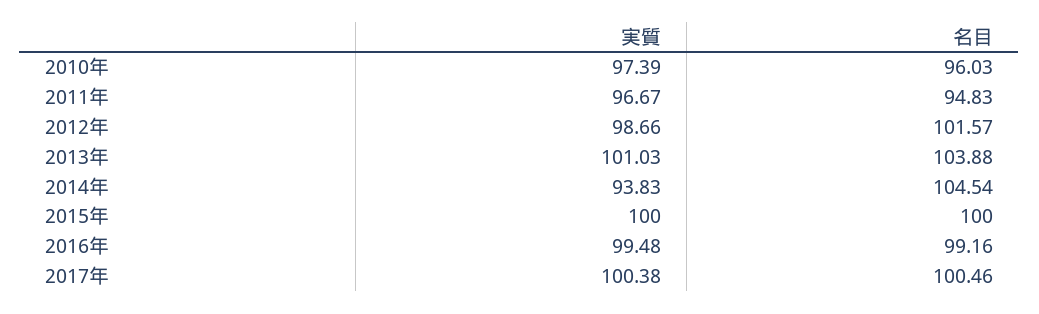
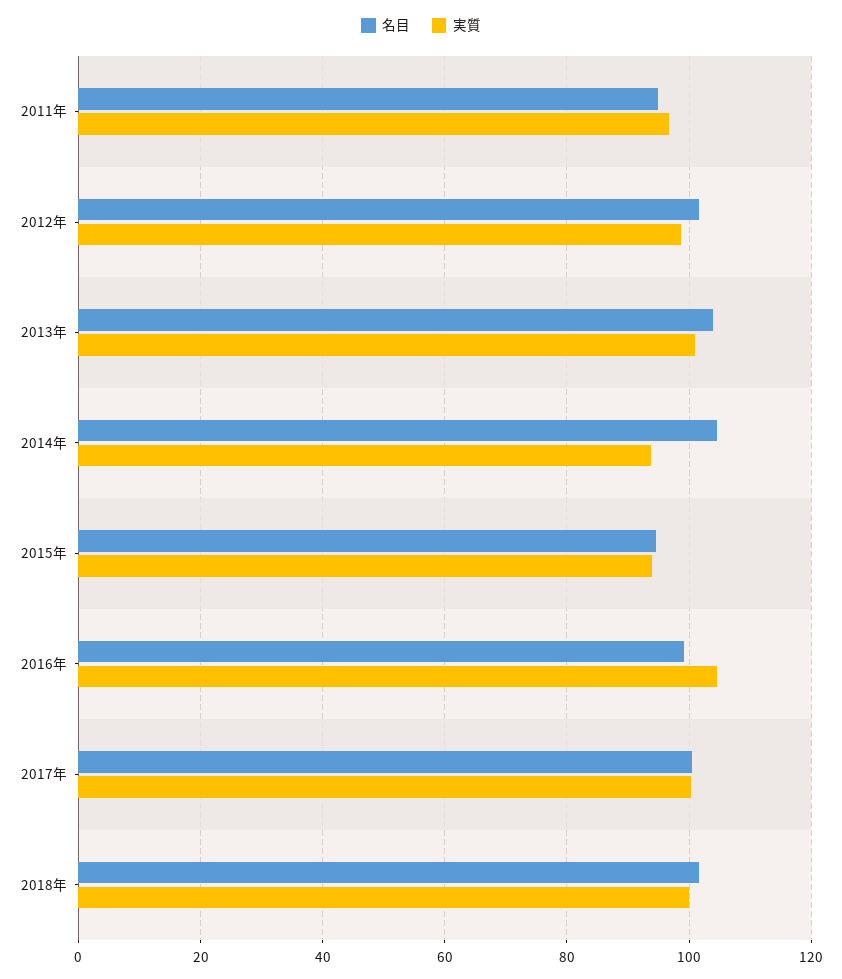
実質, 2010年: 97.39 -> none
名目, 2010年: 96.03 -> none
実質, 2015年: 100 -> 94
名目, 2015年: 100 -> 94
実質, 2016年: 99.48 -> 104
名目, 2018年: none -> 102
実質, 2018年: none -> 100

